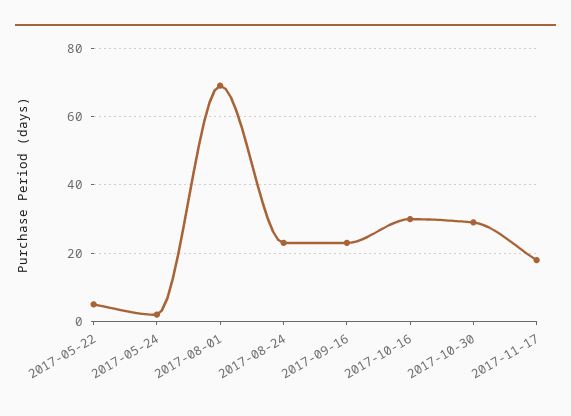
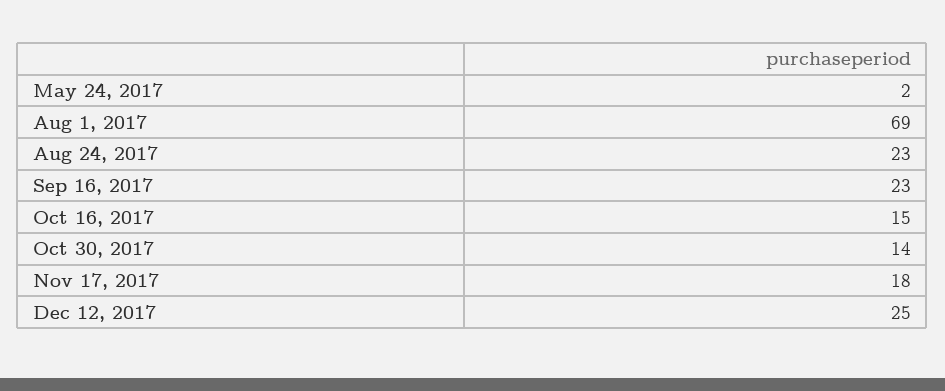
2017-05-22: 5 -> none
2017-10-16: 30 -> 15
2017-10-30: 30 -> 14
Dec 12, 2017: none -> 25

